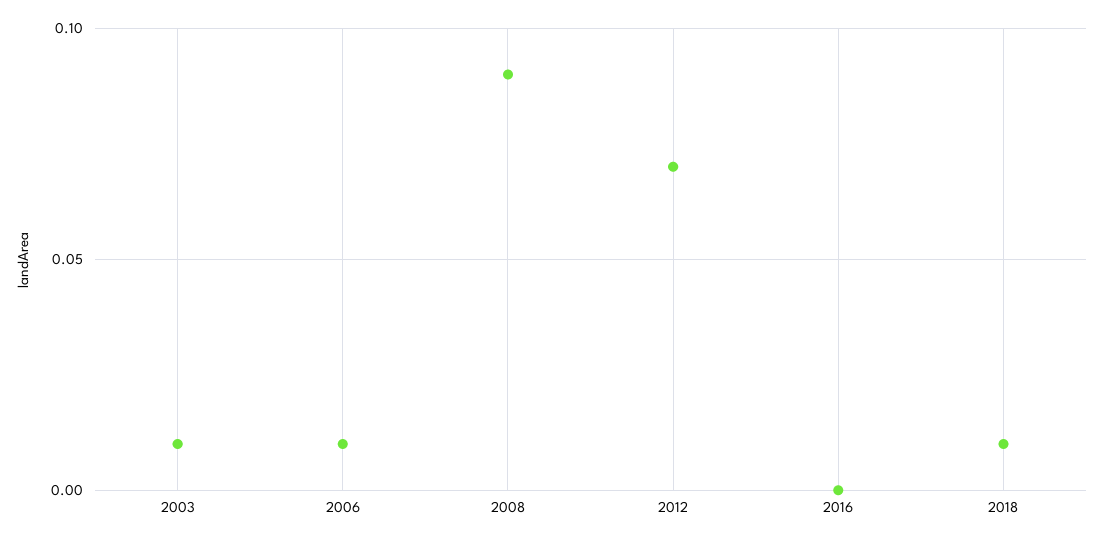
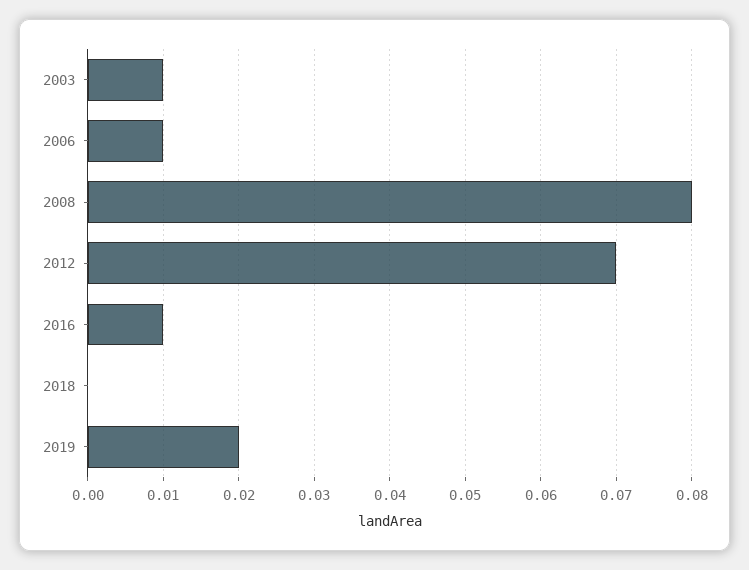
2008: 0.09 -> 0.08
2016: 0 -> 0.01
2018: 0.01 -> 0
2019: none -> 0.02

